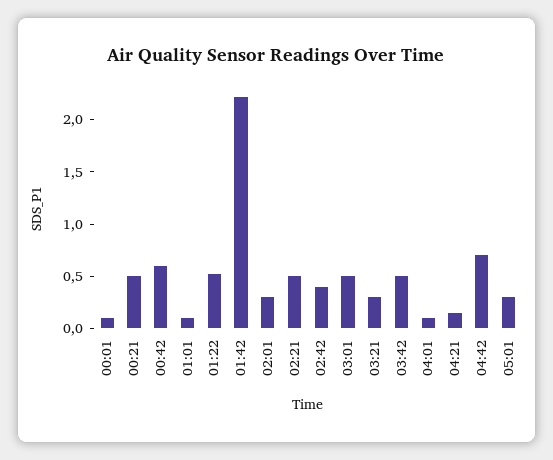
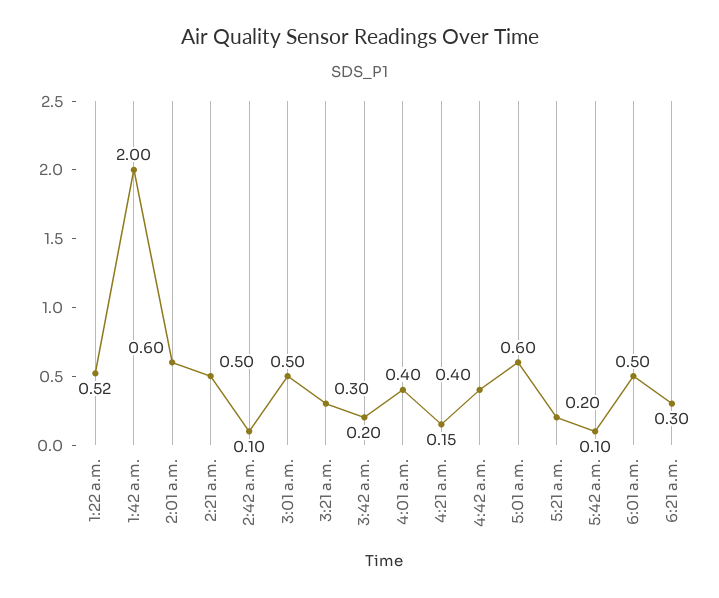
00:01: 0.1 -> none
00:21: 0.5 -> none
00:42: 0.6 -> none
01:01: 0.1 -> none
01:42: 2.2 -> 2
02:01: 0.3 -> 0.6
02:42: 0.4 -> 0.1
03:42: 0.5 -> 0.2
04:01: 0.1 -> 0.4
04:42: 0.7 -> 0.4
05:01: 0.3 -> 0.6
5:21 a.m.: none -> 0.2
5:42 a.m.: none -> 0.1
6:01 a.m.: none -> 0.5
6:21 a.m.: none -> 0.3

